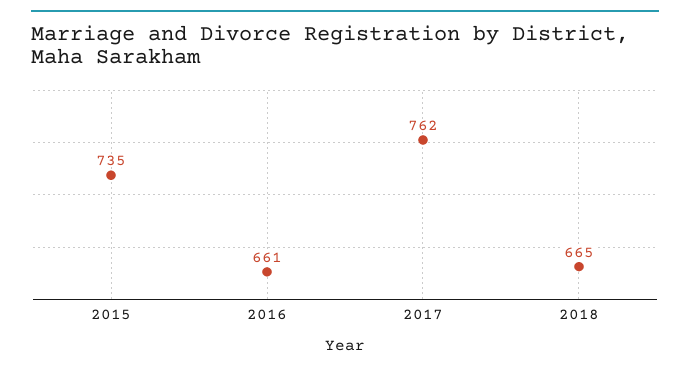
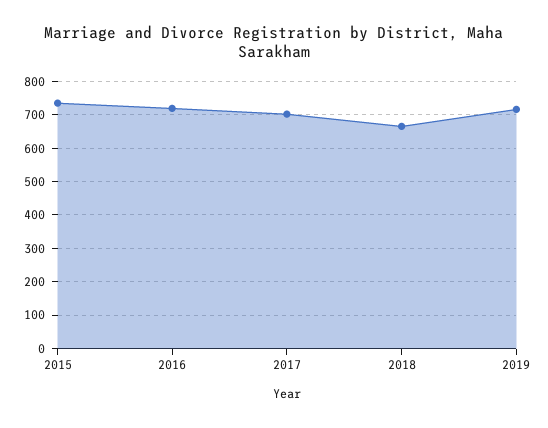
2016: 661 -> 720
2017: 762 -> 700
2019: none -> 720

